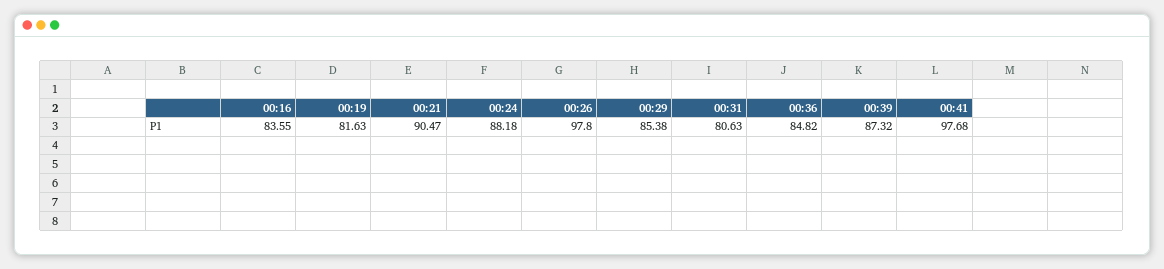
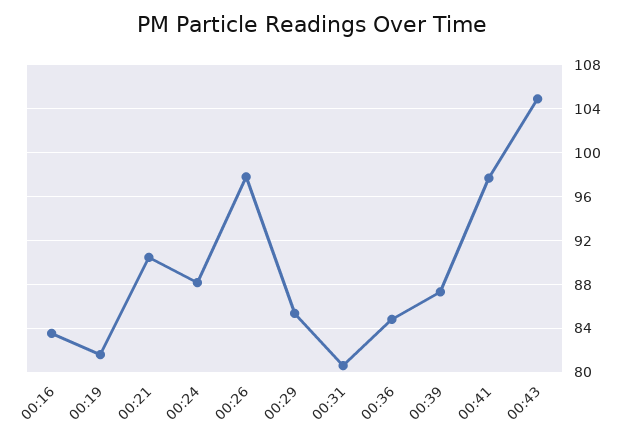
00:43: none -> 105

